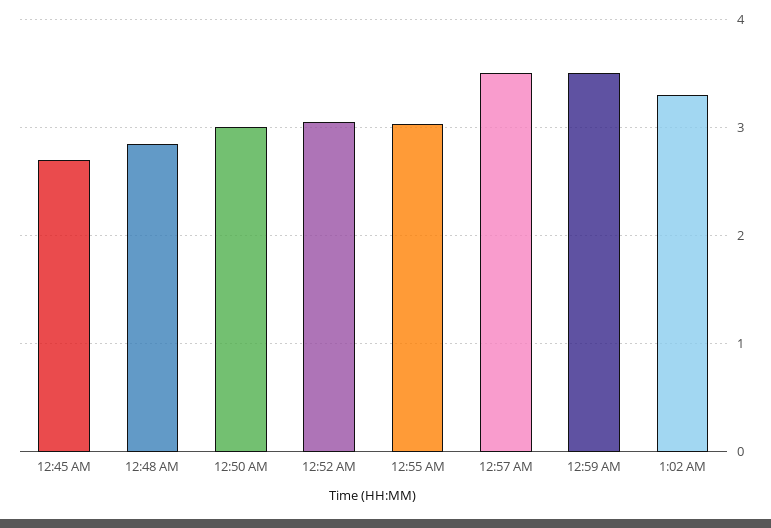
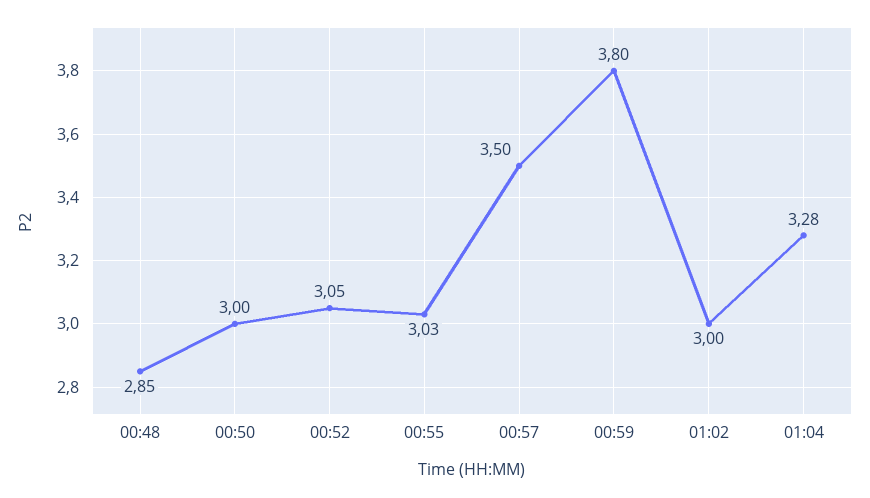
12:45 AM: 2.7 -> none
12:59 AM: 3.5 -> 3.8
1:02 AM: 3.3 -> 3
01:04: none -> 3.28

